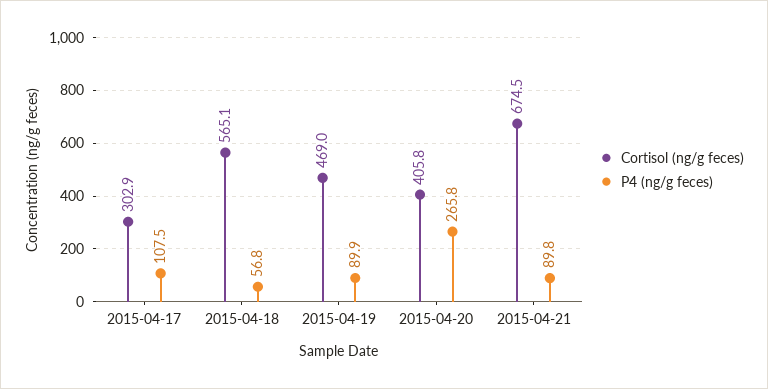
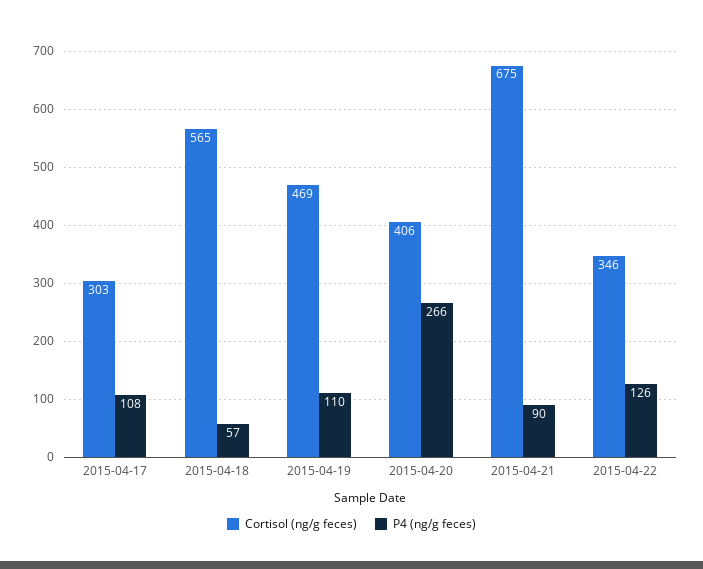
P4 (ng/g feces), 2015-04-19: 89.9 -> 110
Cortisol (ng/g feces), 2015-04-22: none -> 346
P4 (ng/g feces), 2015-04-22: none -> 126

